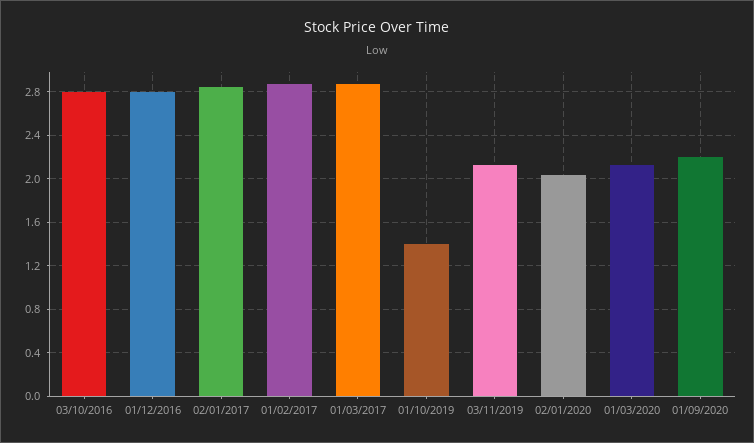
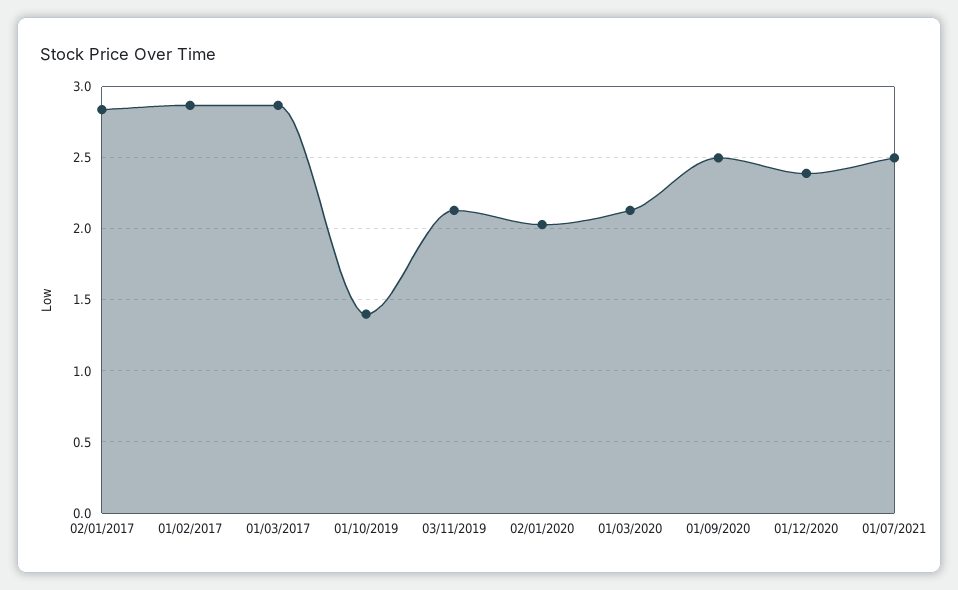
03/10/2016: 2.8 -> none
01/12/2016: 2.8 -> none
01/09/2020: 2.2 -> 2.5
01/12/2020: none -> 2.4
01/07/2021: none -> 2.5

